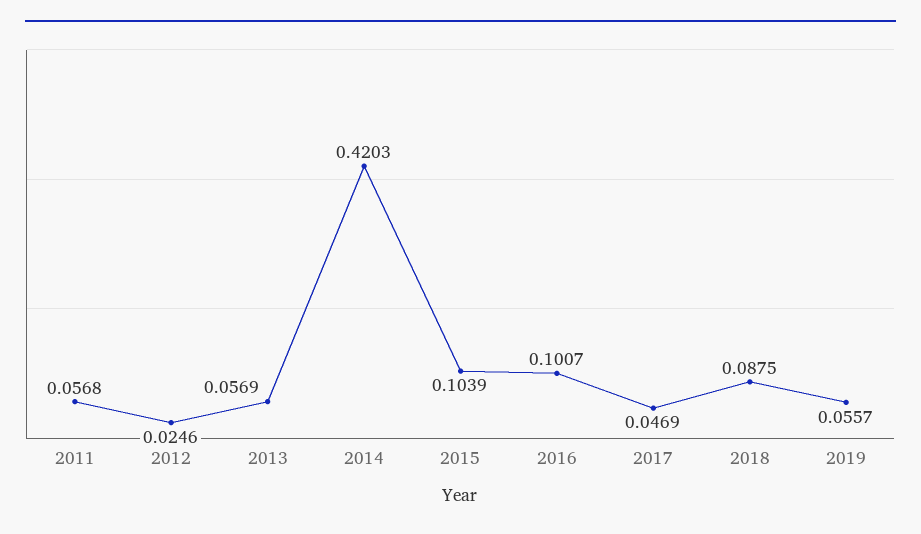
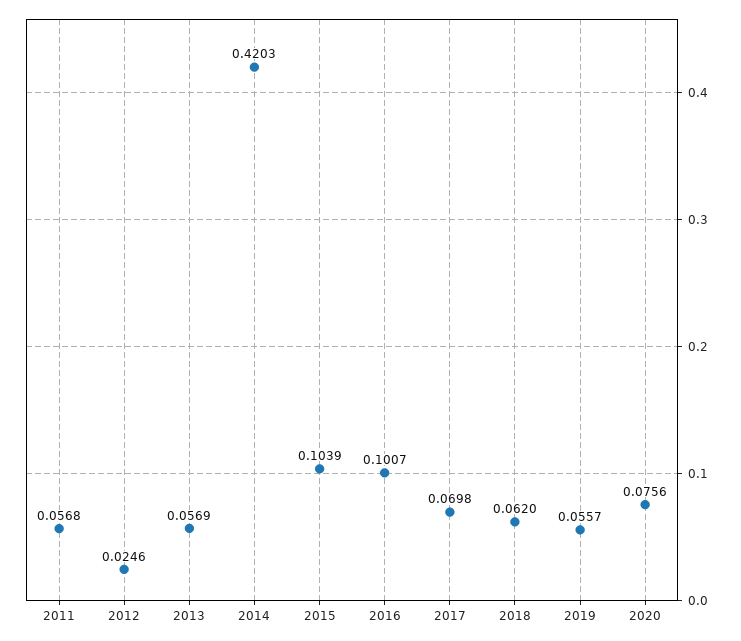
2017: 0.0469 -> 0.0698
2018: 0.0875 -> 0.062
2020: none -> 0.0756

